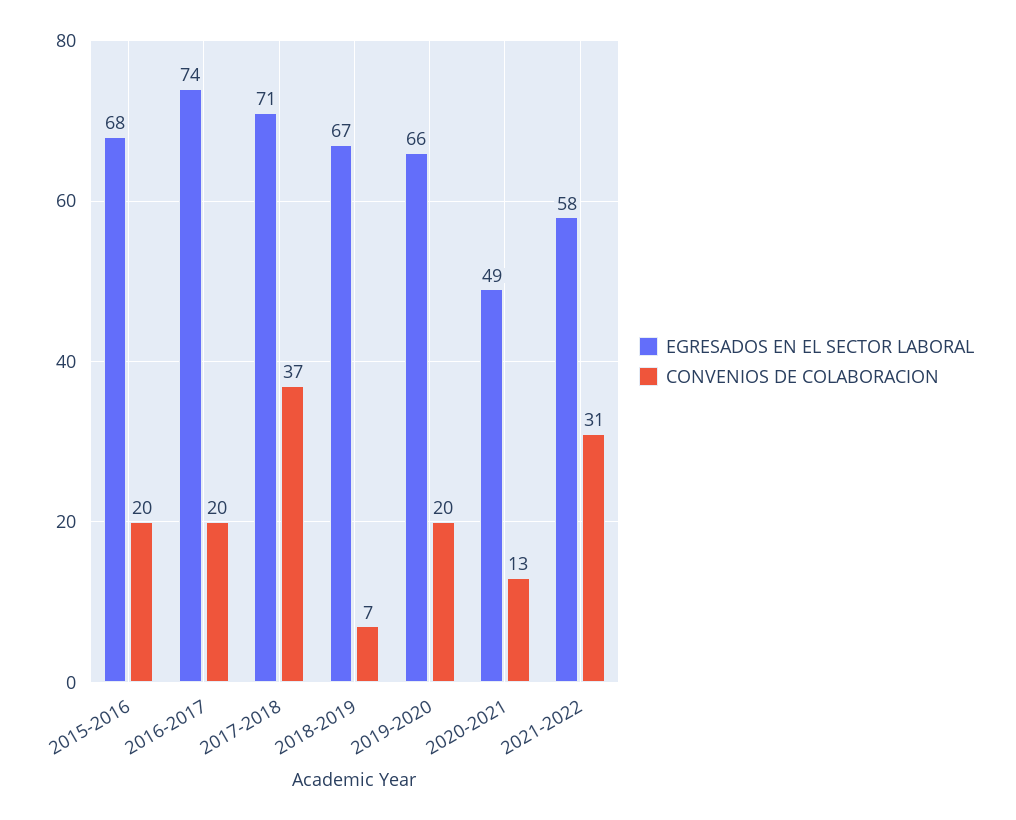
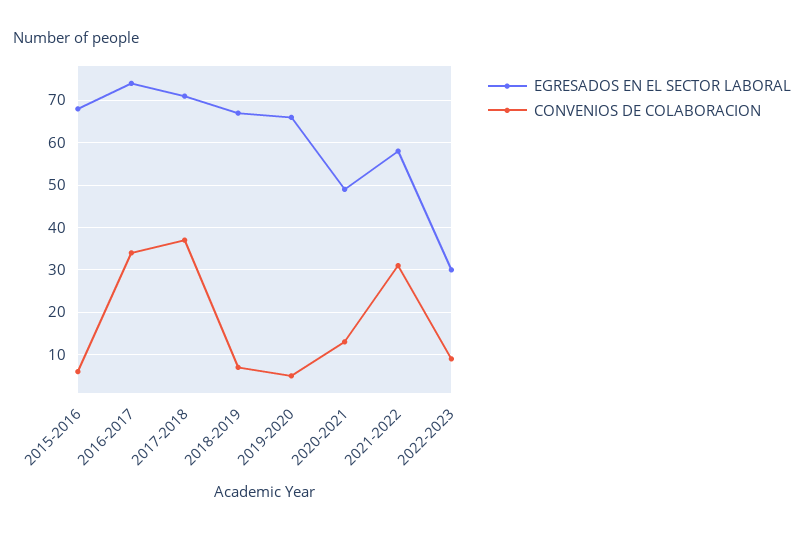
CONVENIOS DE COLABORACION, 2015-2016: 20 -> 5
CONVENIOS DE COLABORACION, 2016-2017: 20 -> 35
CONVENIOS DE COLABORACION, 2019-2020: 20 -> 5
EGRESADOS EN EL SECTOR LABORAL, 2022-2023: none -> 30
CONVENIOS DE COLABORACION, 2022-2023: none -> 10

